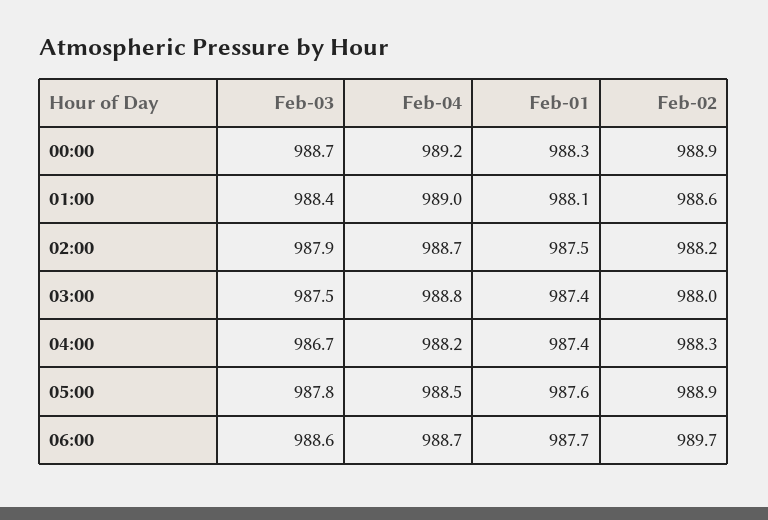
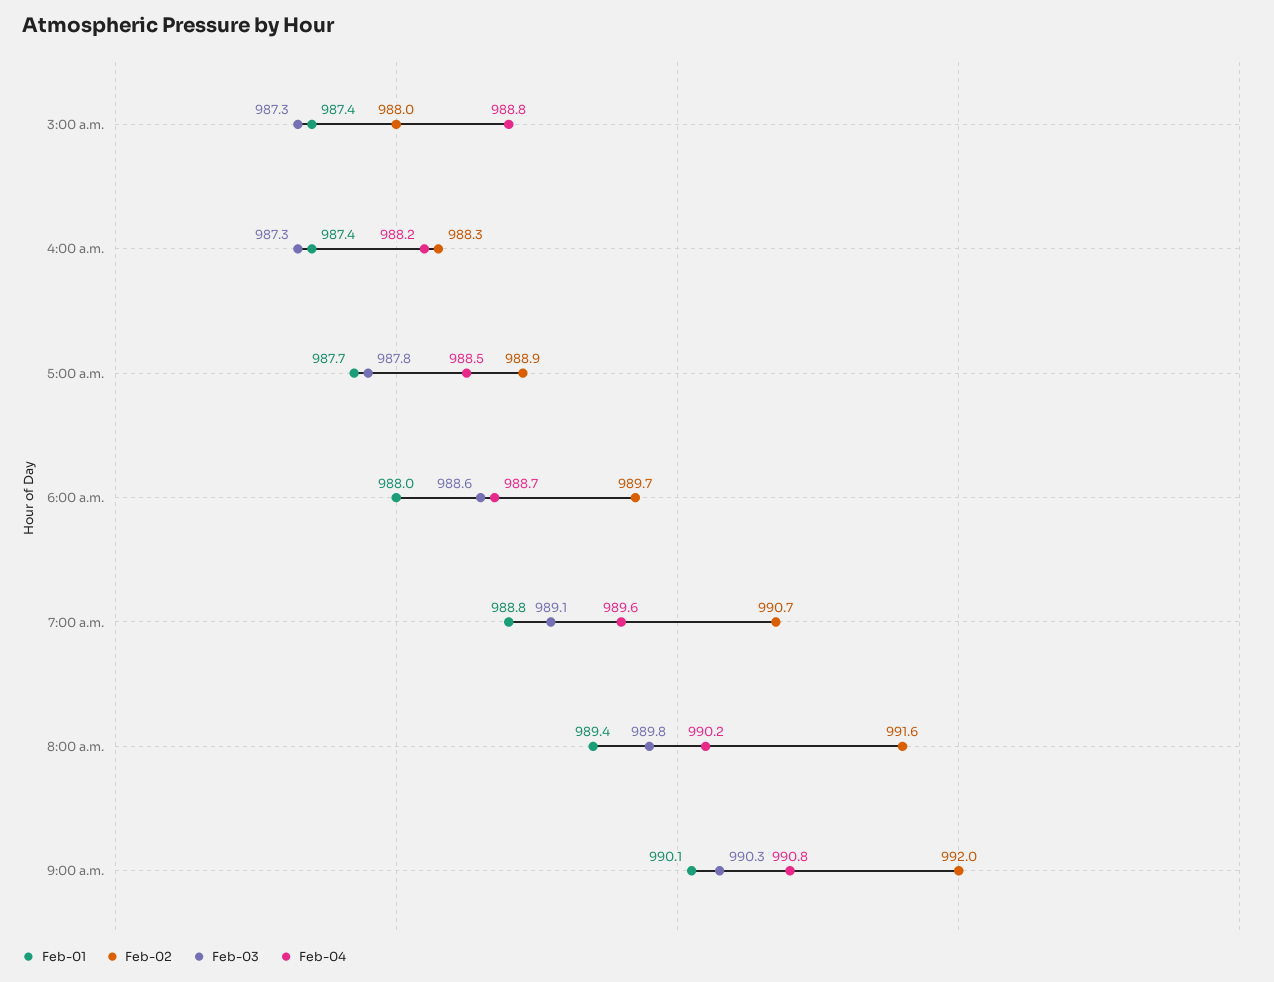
Feb-03, 00:00: 988.7 -> none
Feb-04, 00:00: 989.2 -> none
Feb-01, 00:00: 988.3 -> none
Feb-02, 00:00: 988.9 -> none
Feb-03, 01:00: 988.4 -> none
Feb-04, 01:00: 989 -> none
Feb-01, 01:00: 988.1 -> none
Feb-02, 01:00: 988.6 -> none
Feb-03, 02:00: 987.9 -> none
Feb-04, 02:00: 988.7 -> none
Feb-01, 02:00: 987.5 -> none
Feb-02, 02:00: 988.2 -> none
Feb-03, 03:00: 987.5 -> 987.3
Feb-03, 04:00: 986.7 -> 987.3
Feb-01, 05:00: 987.6 -> 987.7
Feb-01, 06:00: 987.7 -> 988
Feb-01, 7:00 a.m.: none -> 988.8
Feb-02, 7:00 a.m.: none -> 990.7
Feb-03, 7:00 a.m.: none -> 989.1
Feb-04, 7:00 a.m.: none -> 989.6
Feb-01, 8:00 a.m.: none -> 989.4
Feb-02, 8:00 a.m.: none -> 991.6
Feb-03, 8:00 a.m.: none -> 989.8
Feb-04, 8:00 a.m.: none -> 990.2
Feb-01, 9:00 a.m.: none -> 990.1
Feb-02, 9:00 a.m.: none -> 992
Feb-03, 9:00 a.m.: none -> 990.3
Feb-04, 9:00 a.m.: none -> 990.8

